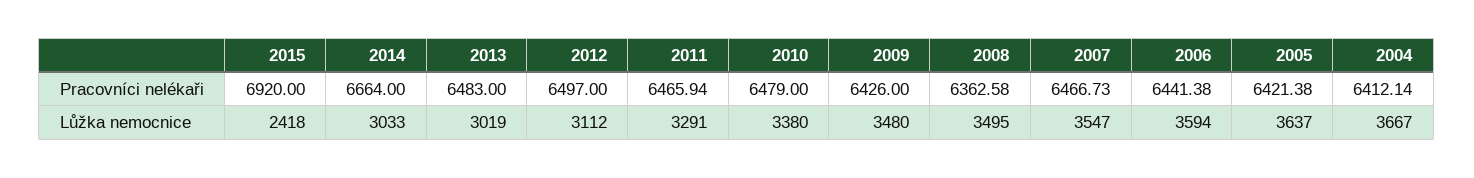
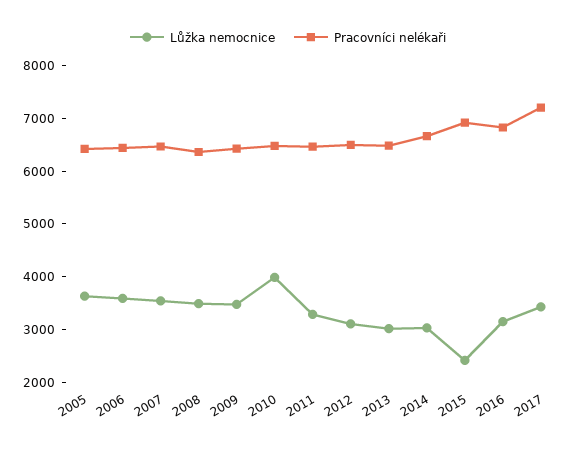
Pracovníci nelékaři, 2004: 6412.14 -> none
Lůžka nemocnice, 2010: 3380 -> 4000
Lůžka nemocnice, 2004: 3667 -> none
Lůžka nemocnice, 2016: none -> 3200
Pracovníci nelékaři, 2016: none -> 6800
Lůžka nemocnice, 2017: none -> 3400
Pracovníci nelékaři, 2017: none -> 7200

